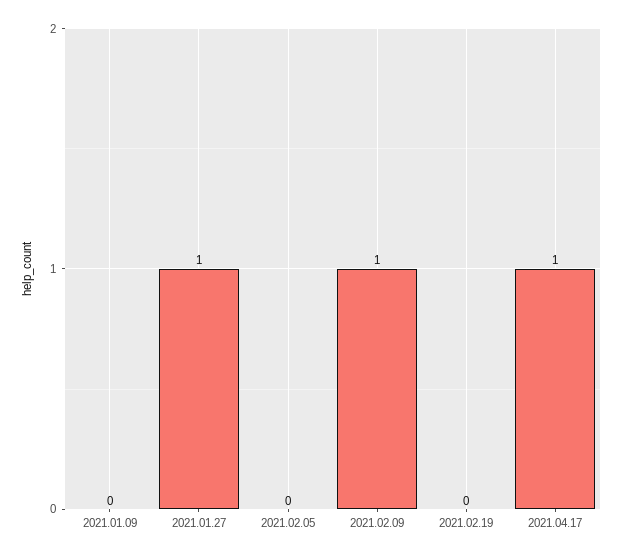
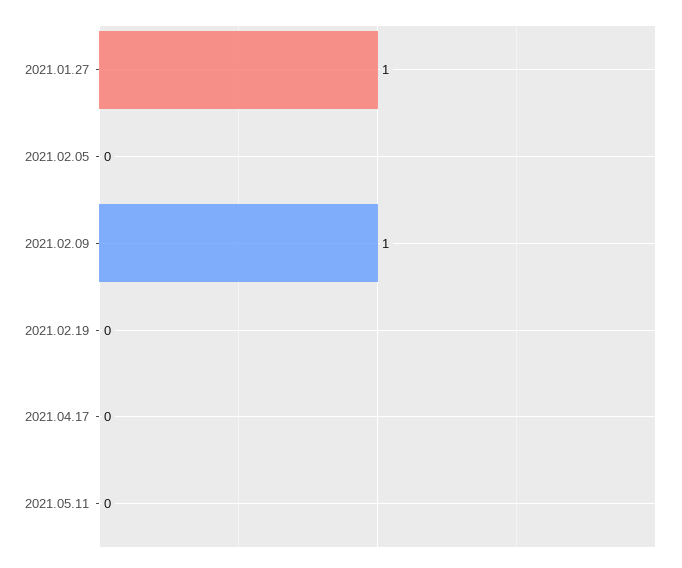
2021.01.09: 0 -> none
2021.04.17: 1 -> 0
2021.05.11: none -> 0

